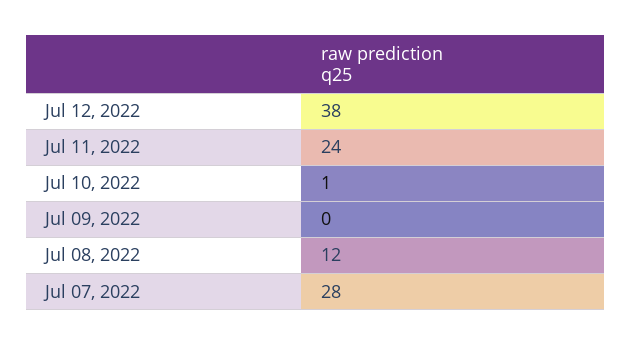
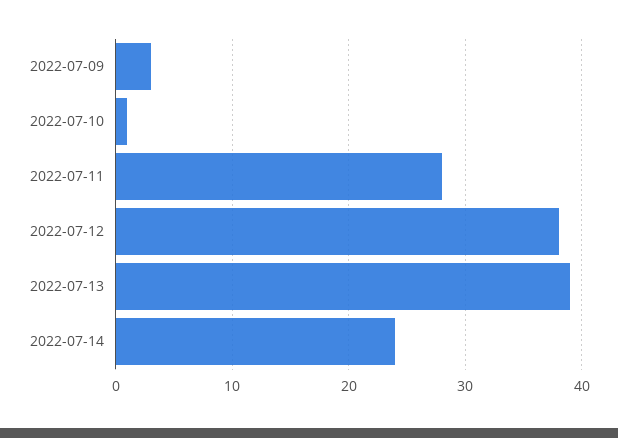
Jul 11, 2022: 24 -> 28
Jul 09, 2022: 0 -> 3
Jul 08, 2022: 12 -> none
Jul 07, 2022: 28 -> none
2022-07-13: none -> 39
2022-07-14: none -> 24

